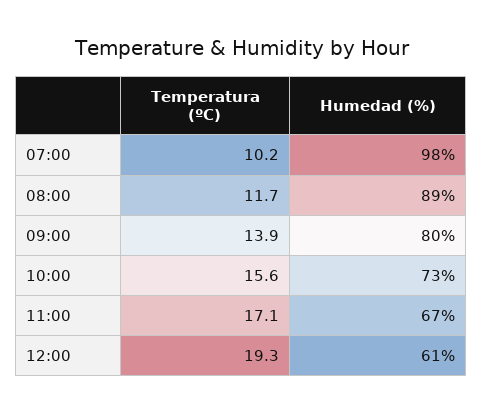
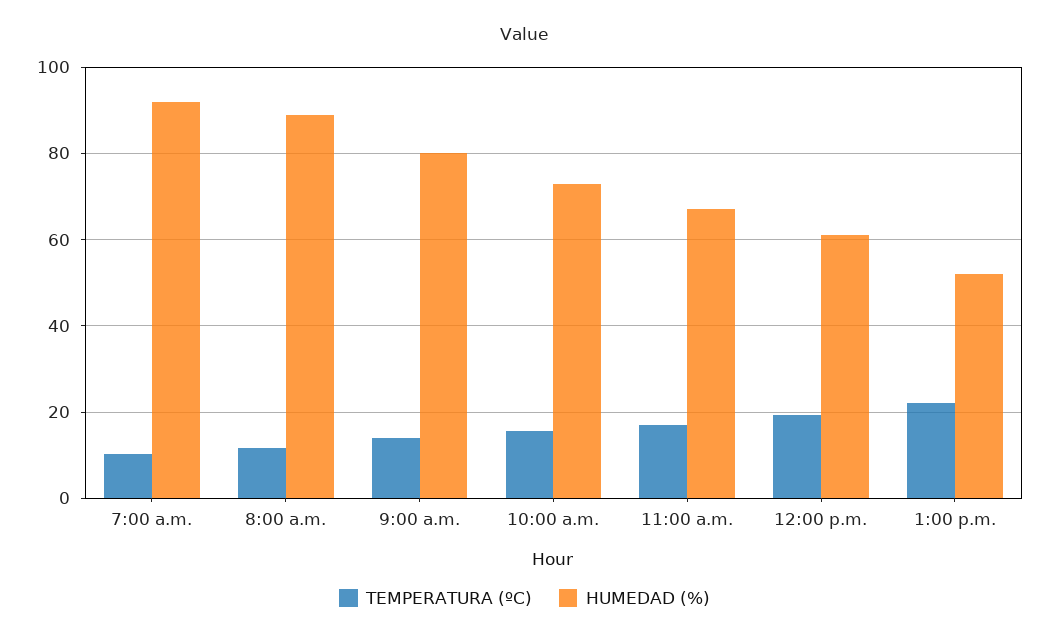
Humedad (%), 07:00: 98 -> 92
Temperatura (ºC), 1:00 p.m.: none -> 22
Humedad (%), 1:00 p.m.: none -> 52

